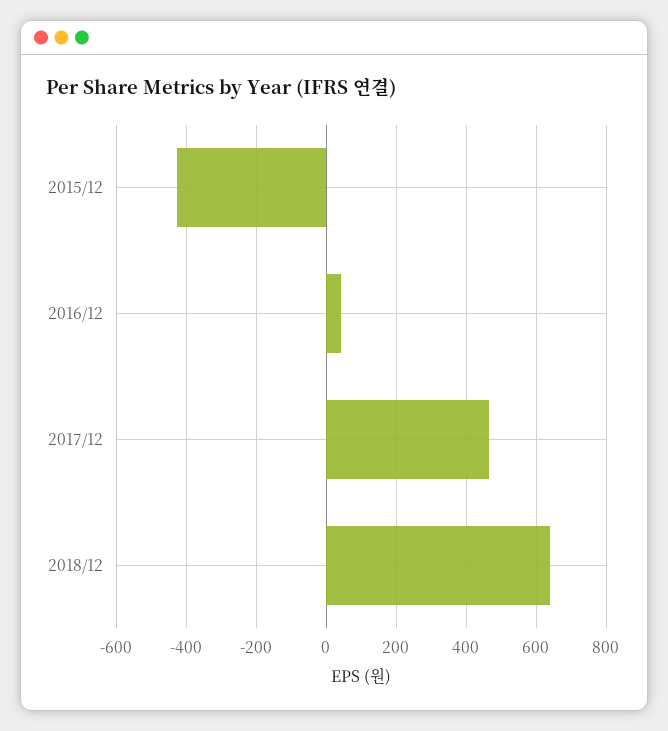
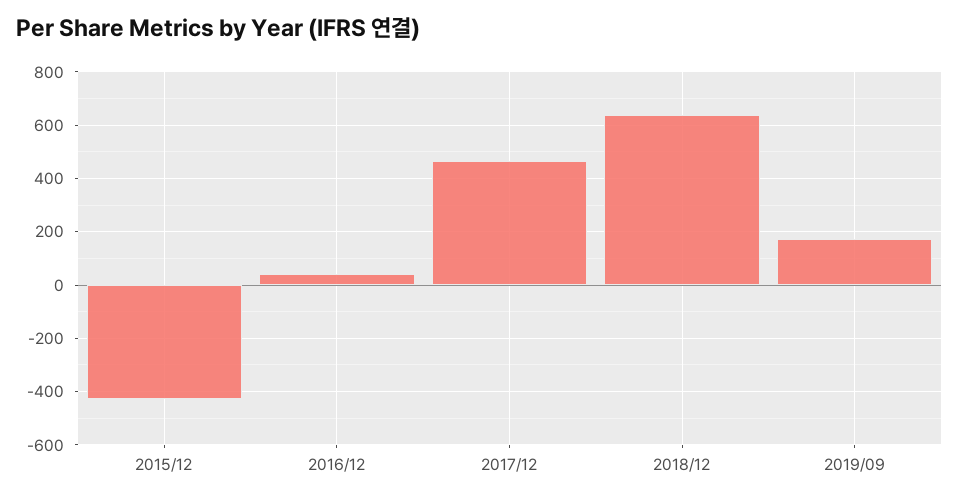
2019/09: none -> 175

